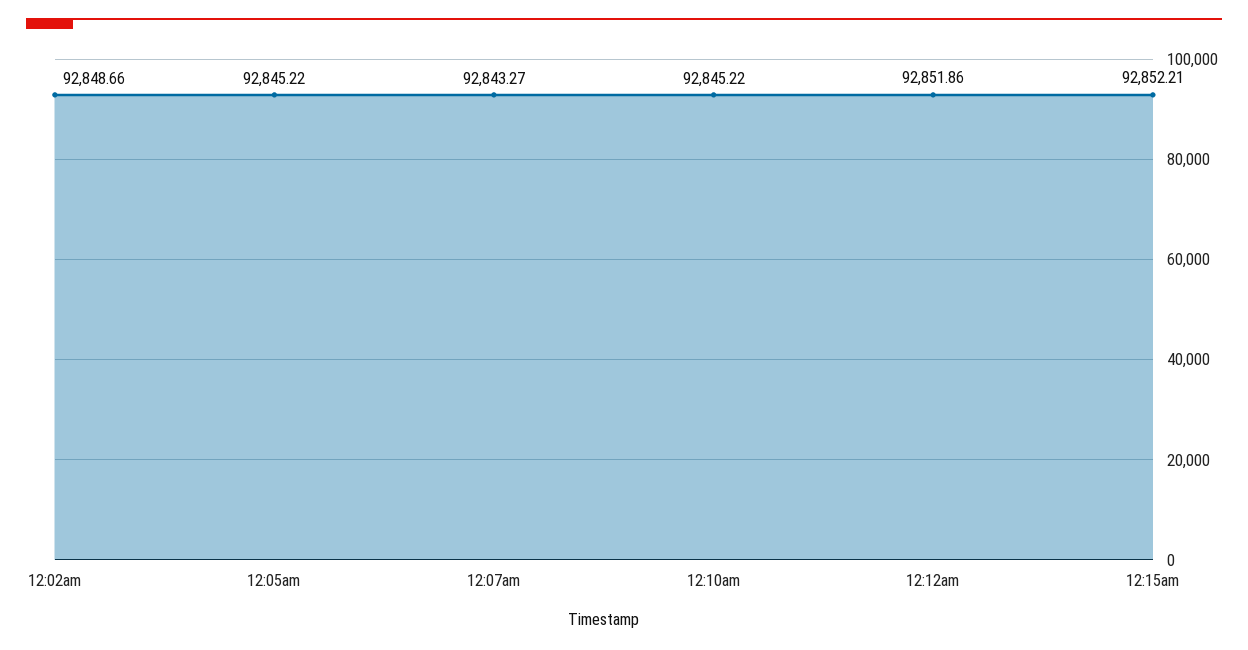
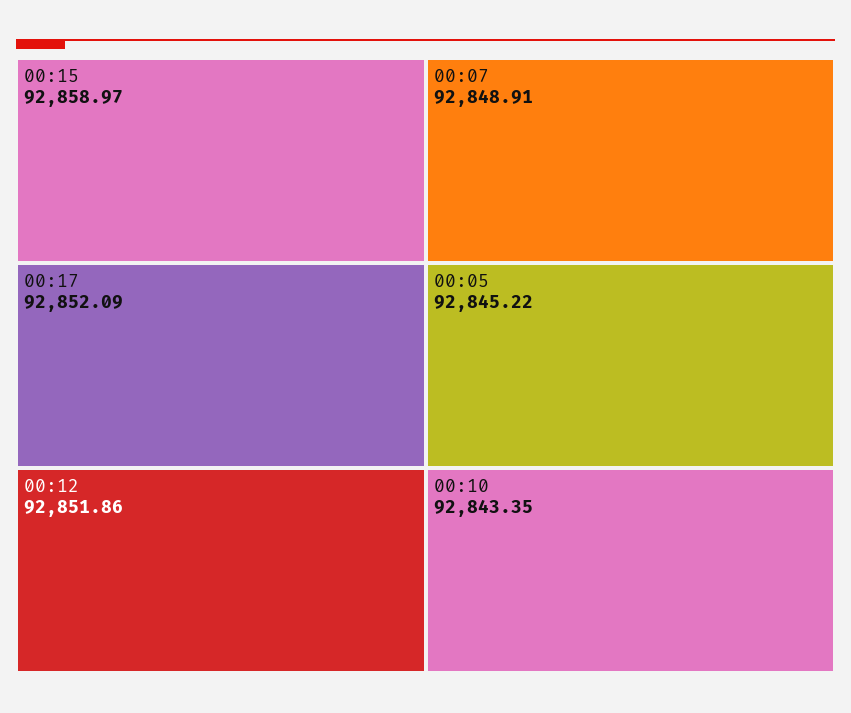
12:02am: 92848.66 -> none
12:07am: 92843.27 -> 92848.91
12:10am: 92845.22 -> 92843.35
12:15am: 92852.21 -> 92858.97
00:17: none -> 92852.09

